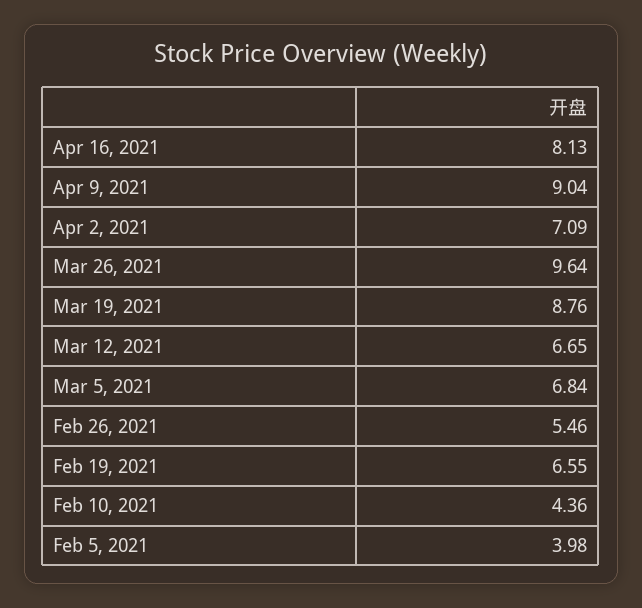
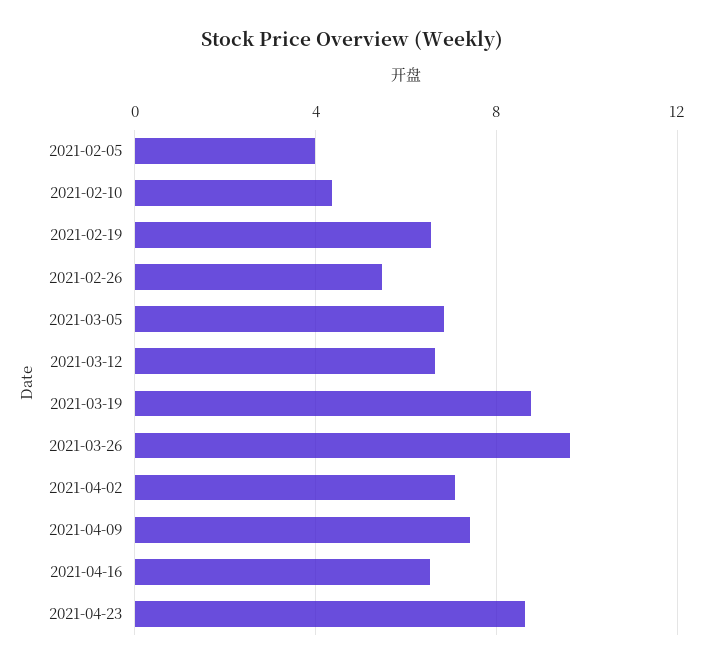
Apr 16, 2021: 8.13 -> 6.5
Apr 9, 2021: 9.04 -> 7.5
2021-04-23: none -> 8.5

